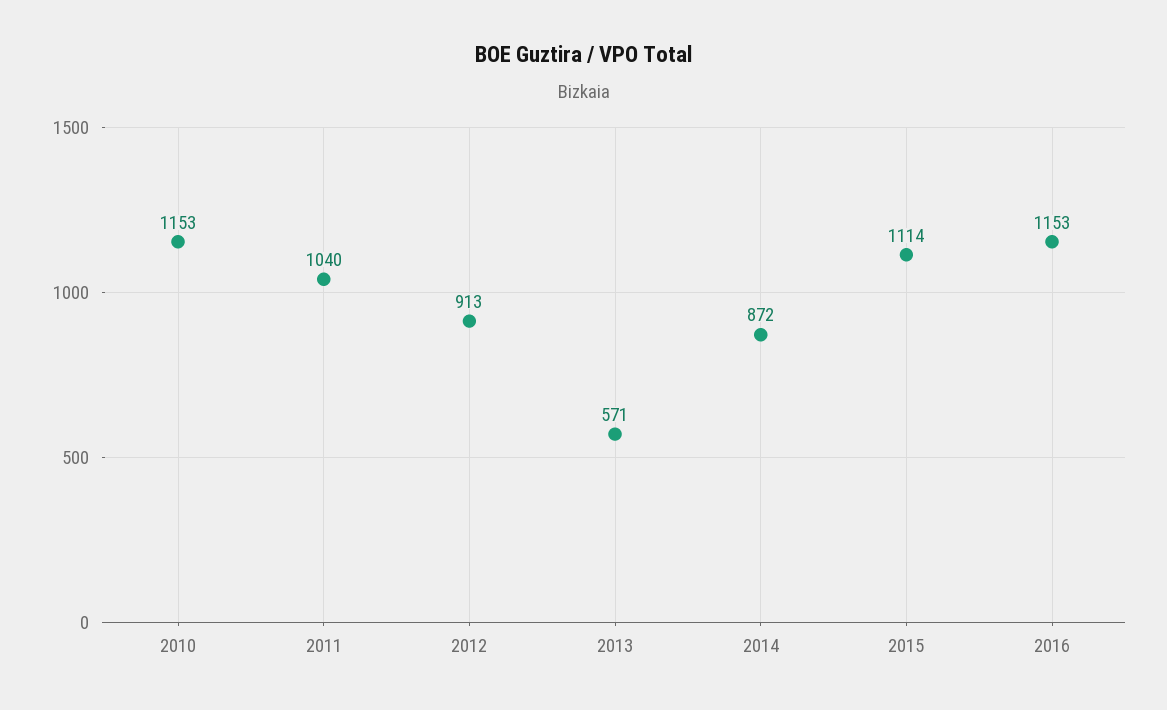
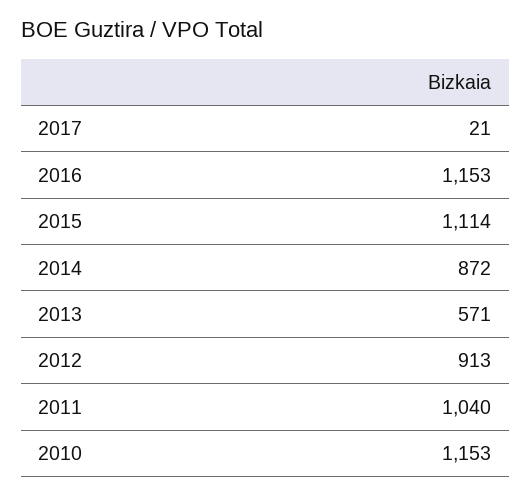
2017: none -> 21

